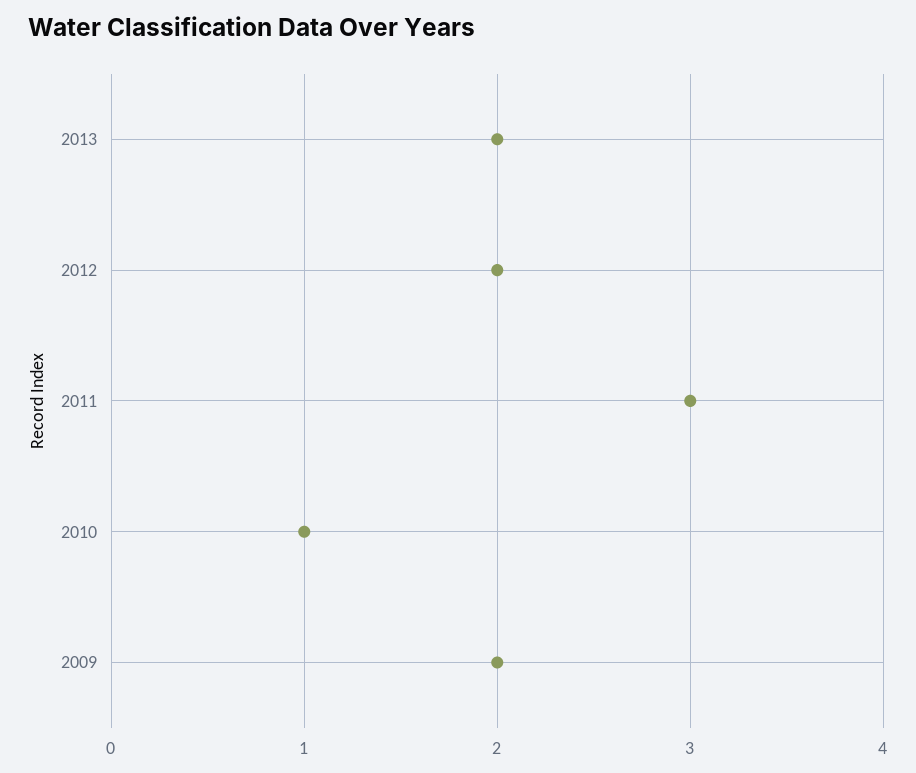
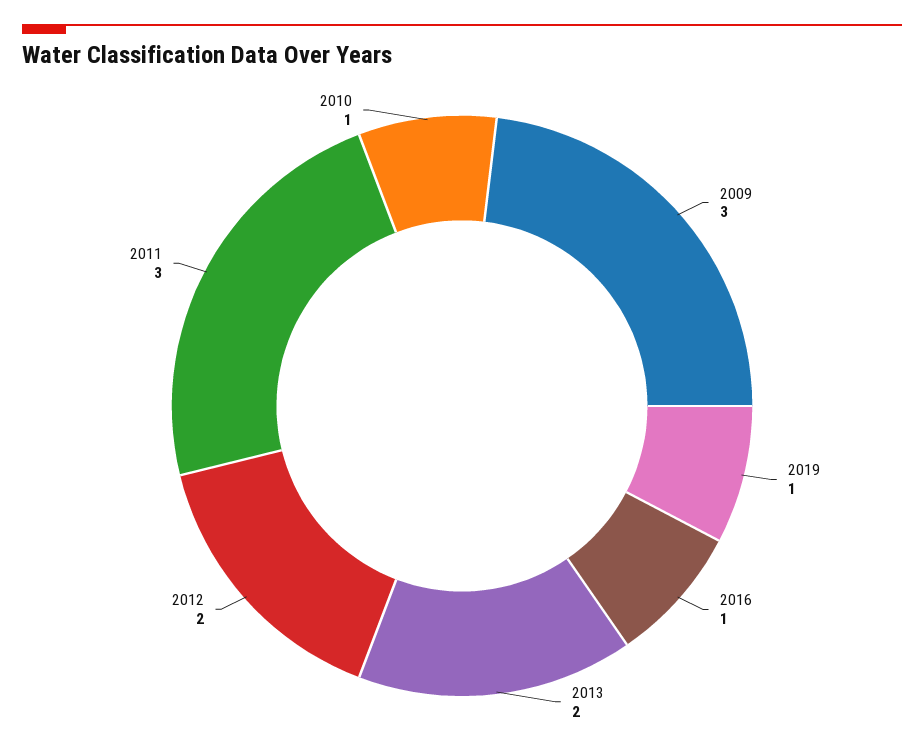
2009: 2 -> 3
2019: none -> 1
2016: none -> 1

